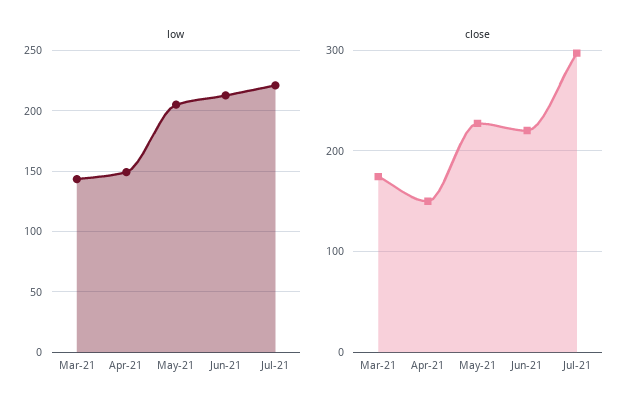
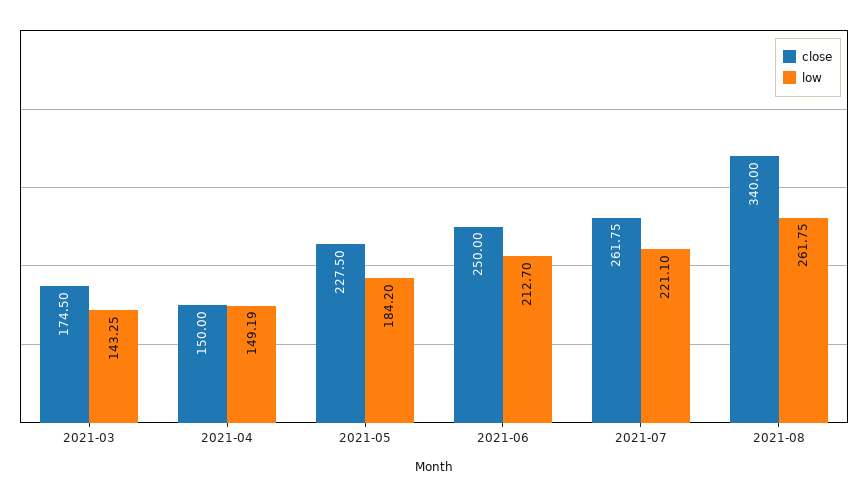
low, May-21: 205 -> 184.2
close, Jun-21: 220 -> 250
close, Jul-21: 300 -> 261.75
close, 2021-08: none -> 340
low, 2021-08: none -> 261.75

